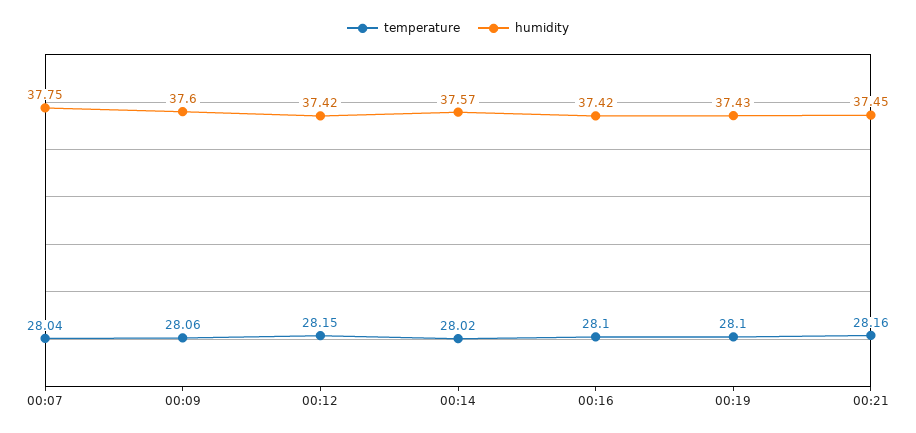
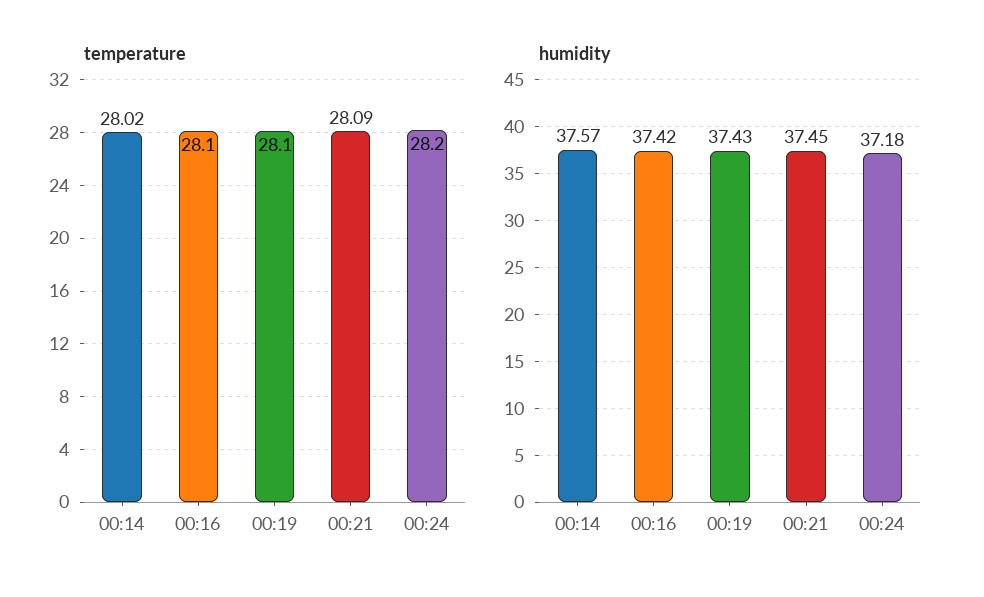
temperature, 00:07: 28.04 -> none
humidity, 00:07: 37.75 -> none
temperature, 00:09: 28.06 -> none
humidity, 00:09: 37.6 -> none
temperature, 00:12: 28.15 -> none
humidity, 00:12: 37.42 -> none
temperature, 00:21: 28.16 -> 28.09
temperature, 00:24: none -> 28.2
humidity, 00:24: none -> 37.18

